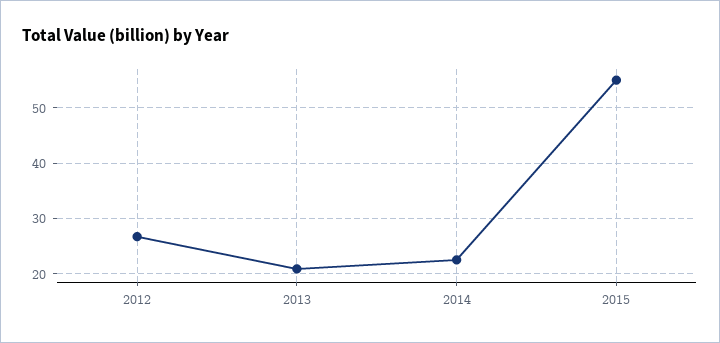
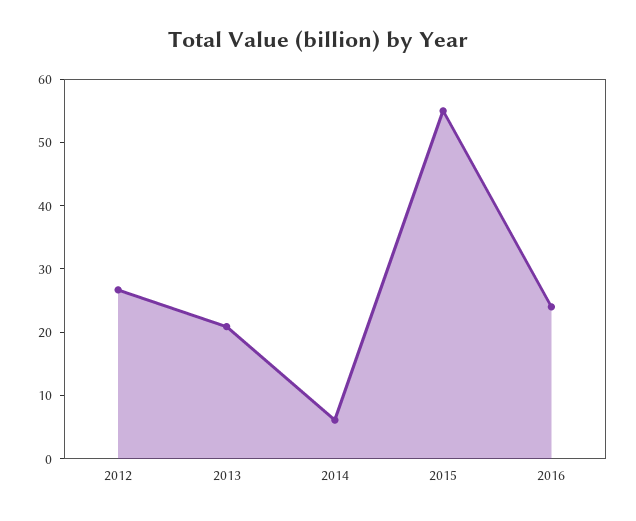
2014: 22 -> 6
2016: none -> 24

